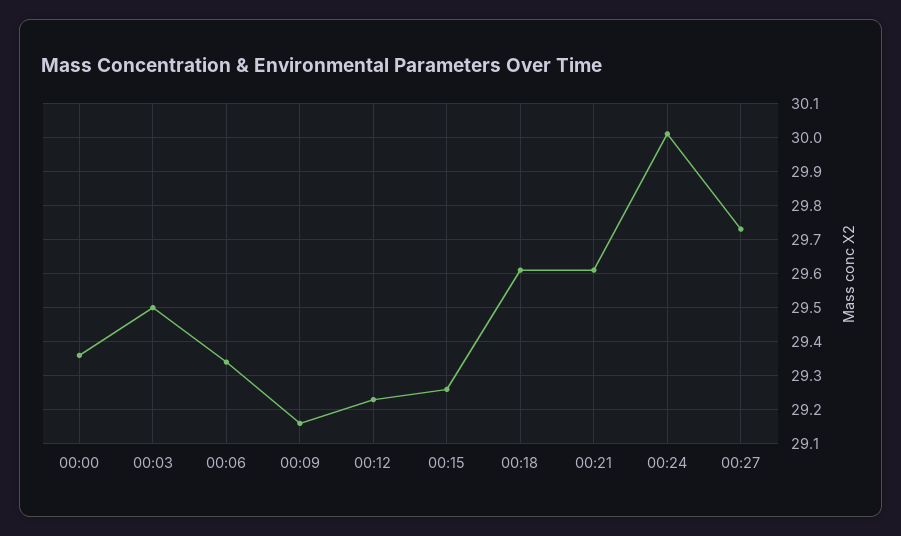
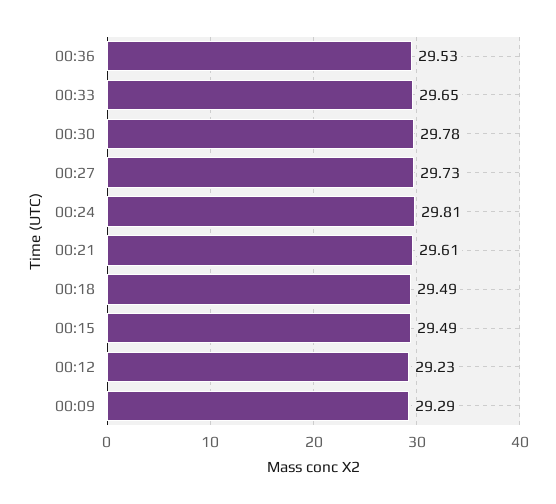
00:00: 29.35 -> none
00:03: 29.5 -> none
00:06: 29.35 -> none
00:09: 29.15 -> 29.29
00:15: 29.25 -> 29.49
00:18: 29.6 -> 29.49
00:24: 30 -> 29.81
00:36: none -> 29.53
00:33: none -> 29.65
00:30: none -> 29.78

